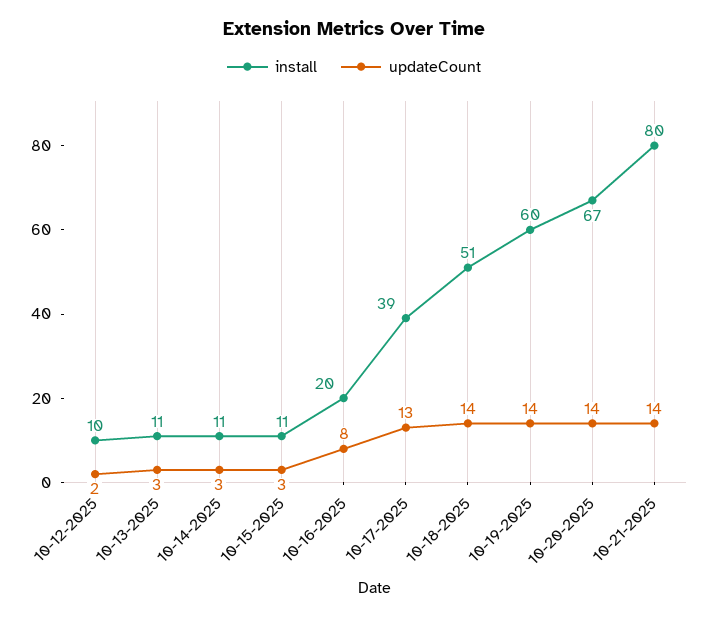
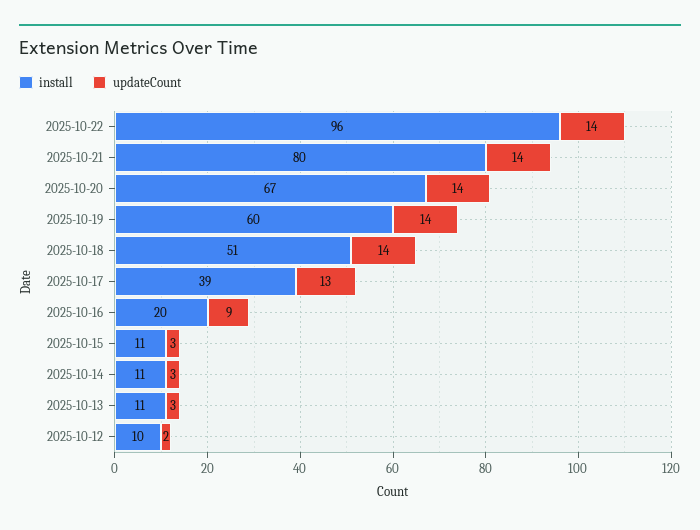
updateCount, 10-16-2025: 8 -> 9
install, 2025-10-22: none -> 96
updateCount, 2025-10-22: none -> 14

